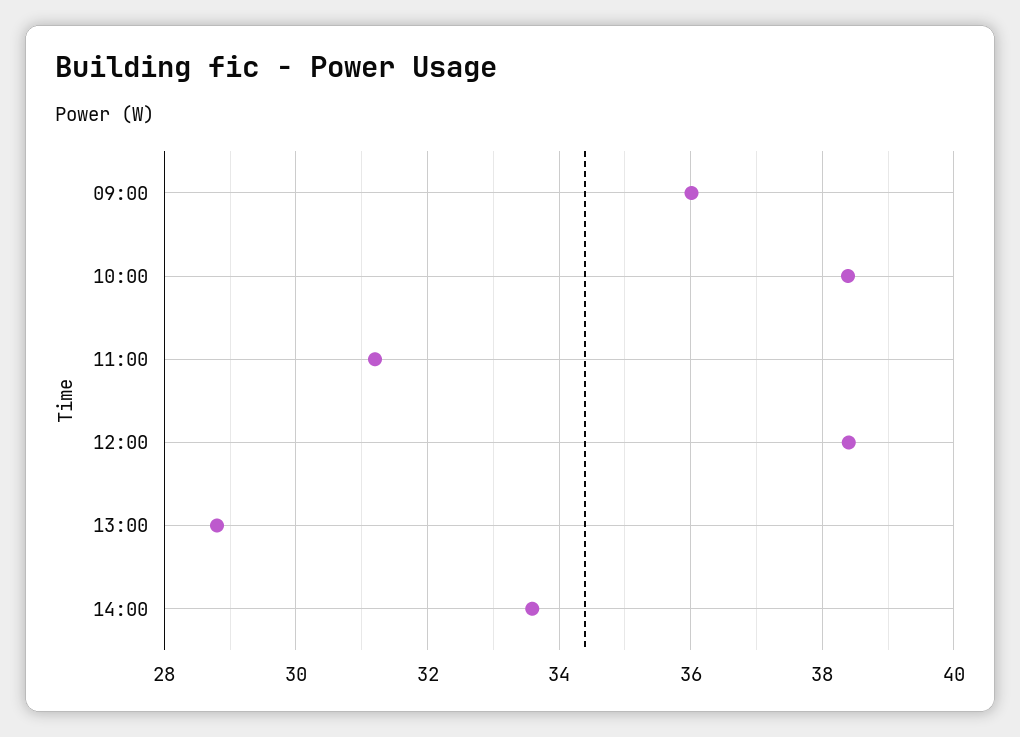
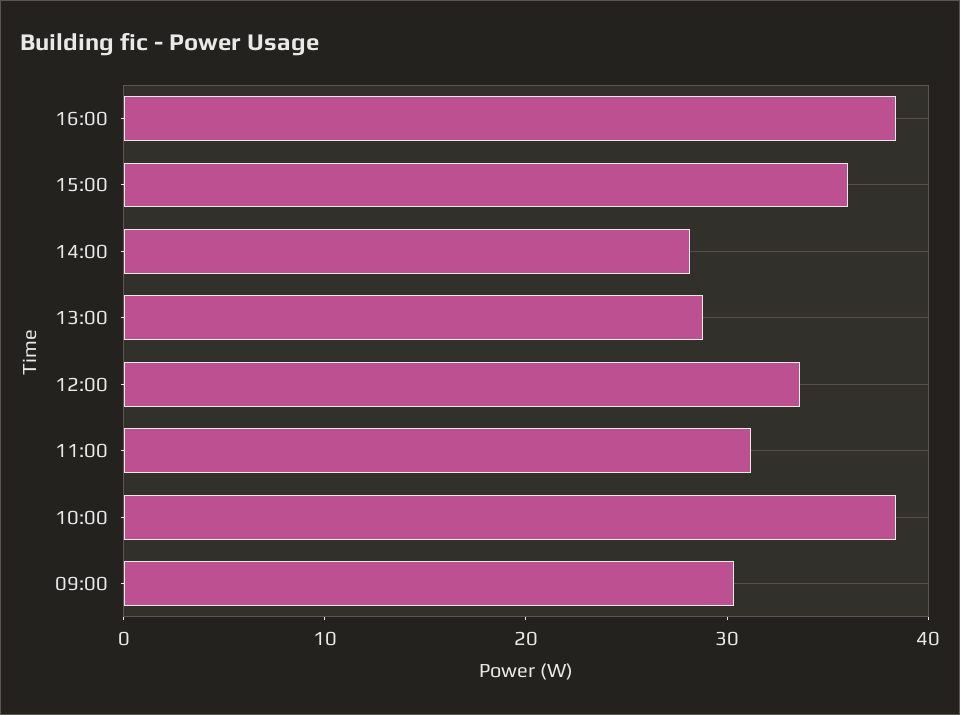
09:00: 36 -> 30
12:00: 38.4 -> 34
14:00: 33.6 -> 28
16:00: none -> 38
15:00: none -> 36

